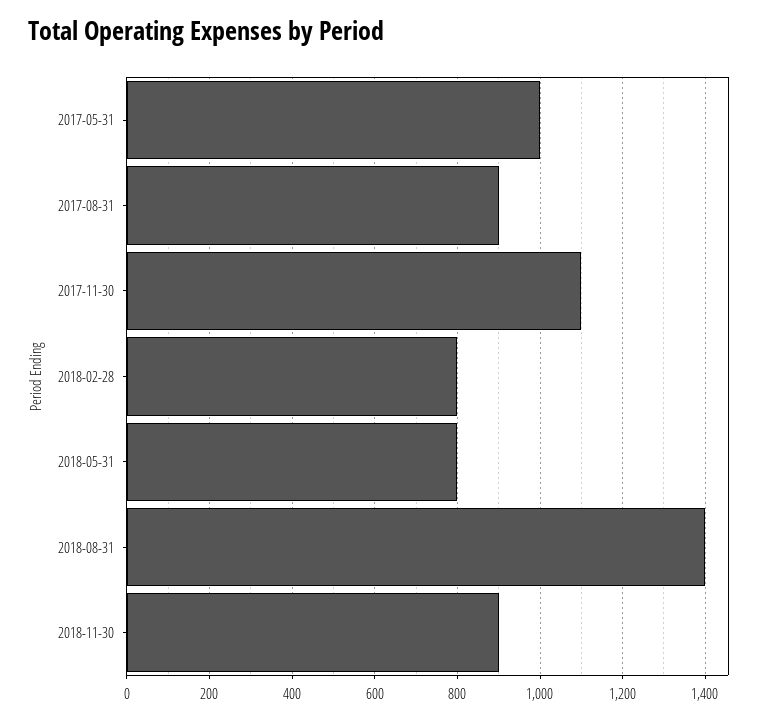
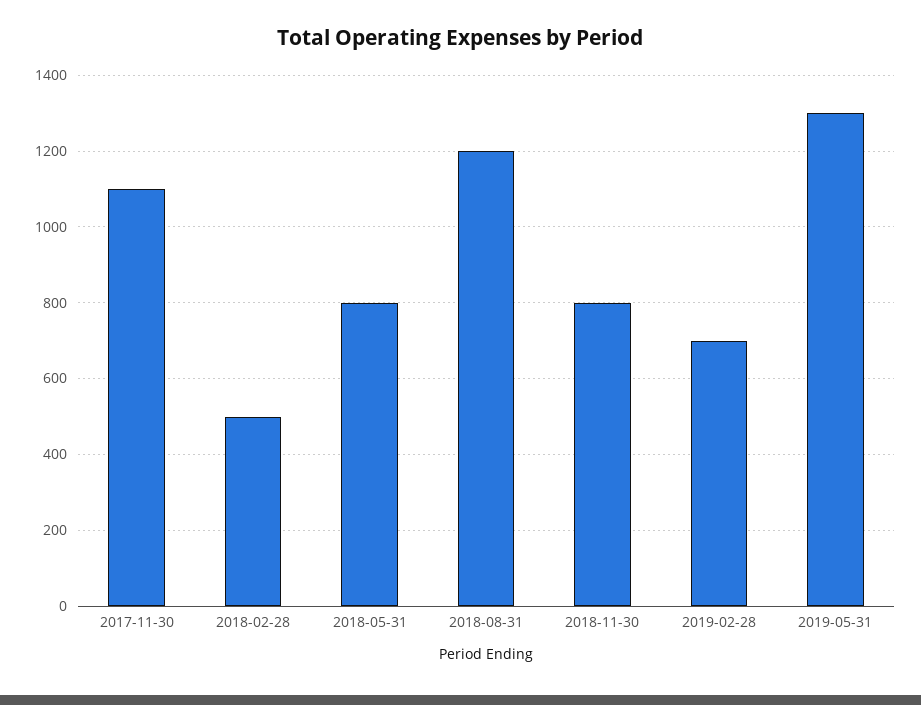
2017-05-31: 1000 -> none
2017-08-31: 900 -> none
2018-02-28: 800 -> 500
2018-08-31: 1400 -> 1200
2018-11-30: 900 -> 800
2019-02-28: none -> 700
2019-05-31: none -> 1300

